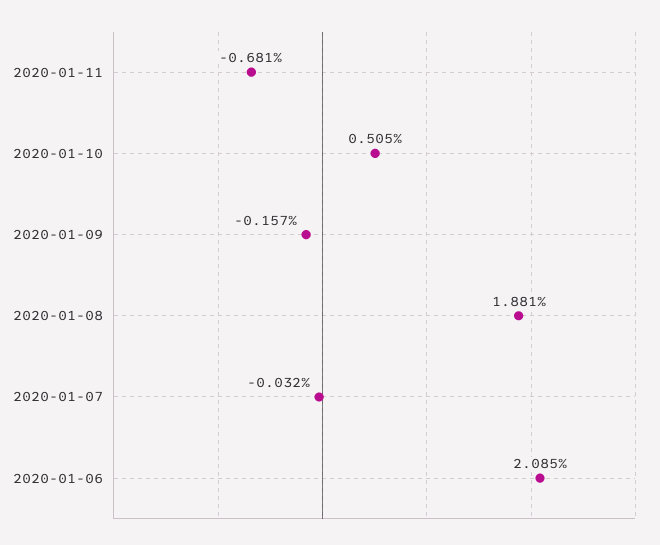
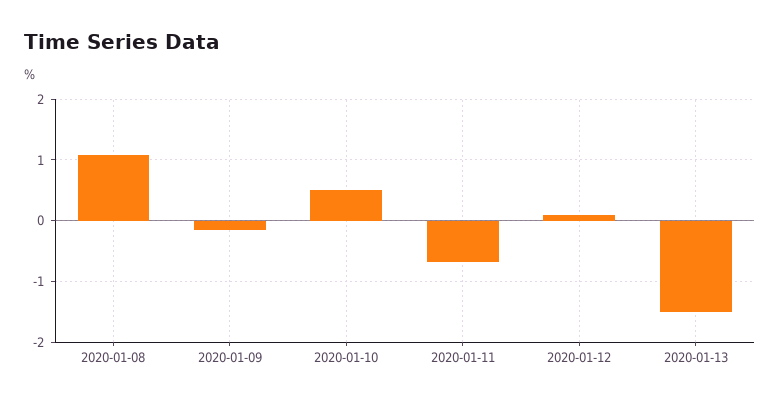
2020-01-08: 1.881 -> 1.1
2020-01-07: -0.032 -> none
2020-01-06: 2.085 -> none
2020-01-12: none -> 0.1
2020-01-13: none -> -1.5

